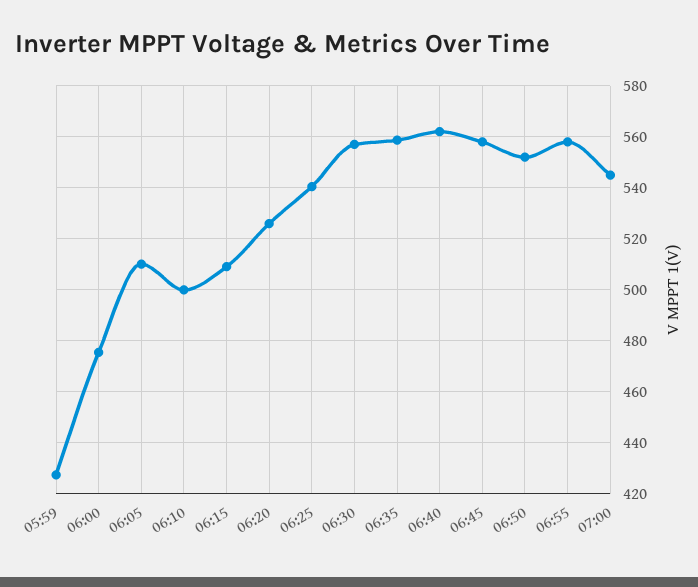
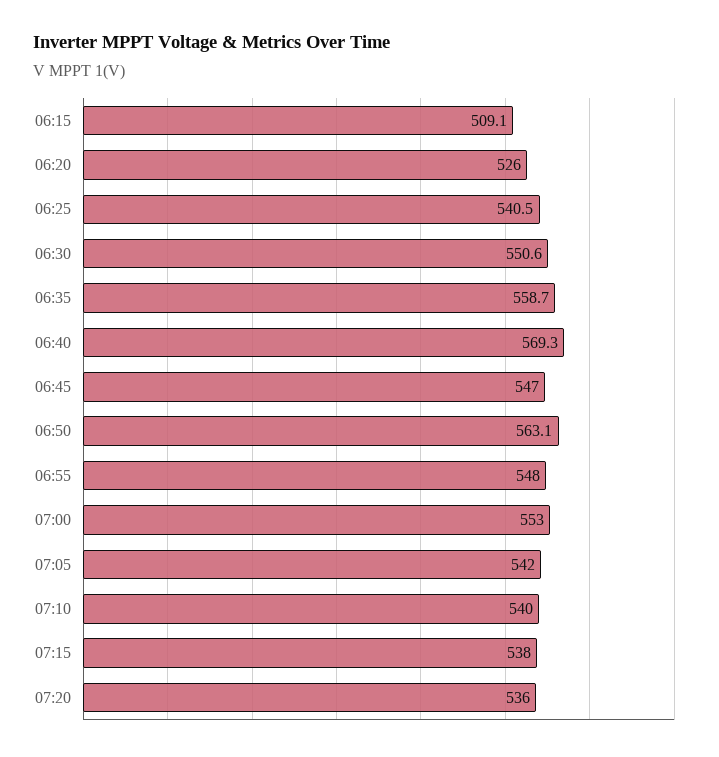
05:59: 427.5 -> none
06:00: 475 -> none
06:05: 510 -> none
06:10: 500 -> none
06:30: 557.5 -> 550.6
06:40: 562.5 -> 569.3
06:45: 557.5 -> 547
06:50: 552.5 -> 563.1
06:55: 557.5 -> 548
07:00: 545 -> 553
07:05: none -> 542
07:10: none -> 540
07:15: none -> 538
07:20: none -> 536

